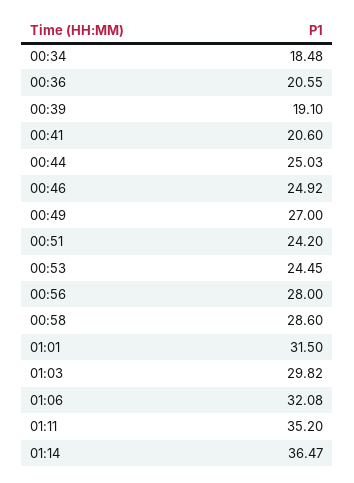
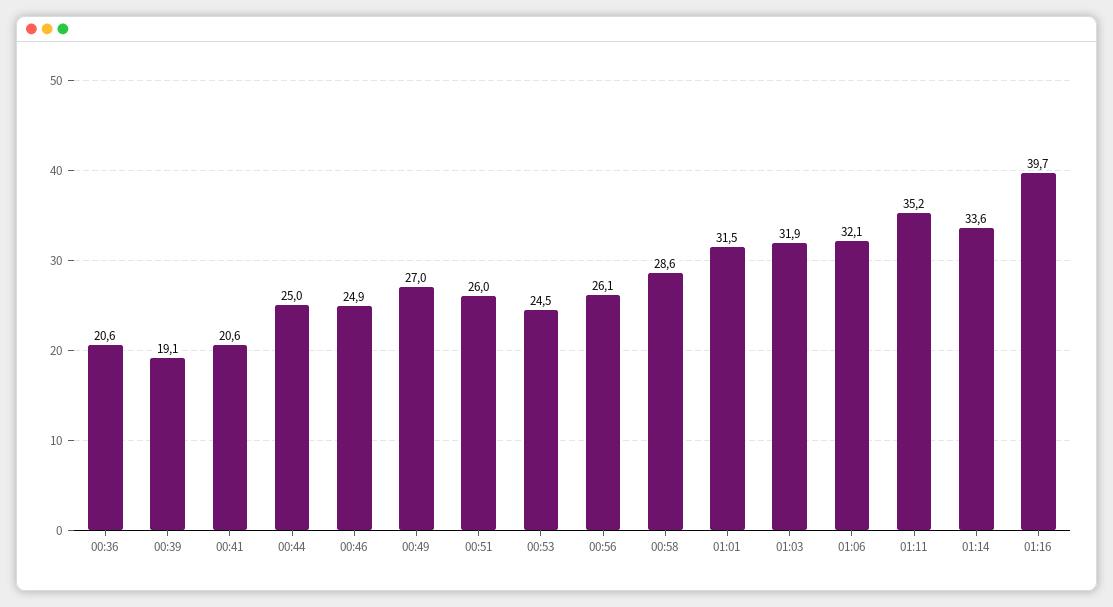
00:34: 18.48 -> none
00:51: 24.2 -> 26
00:56: 28 -> 26.1
01:03: 29.82 -> 31.9
01:14: 36.47 -> 33.6
01:16: none -> 39.7

